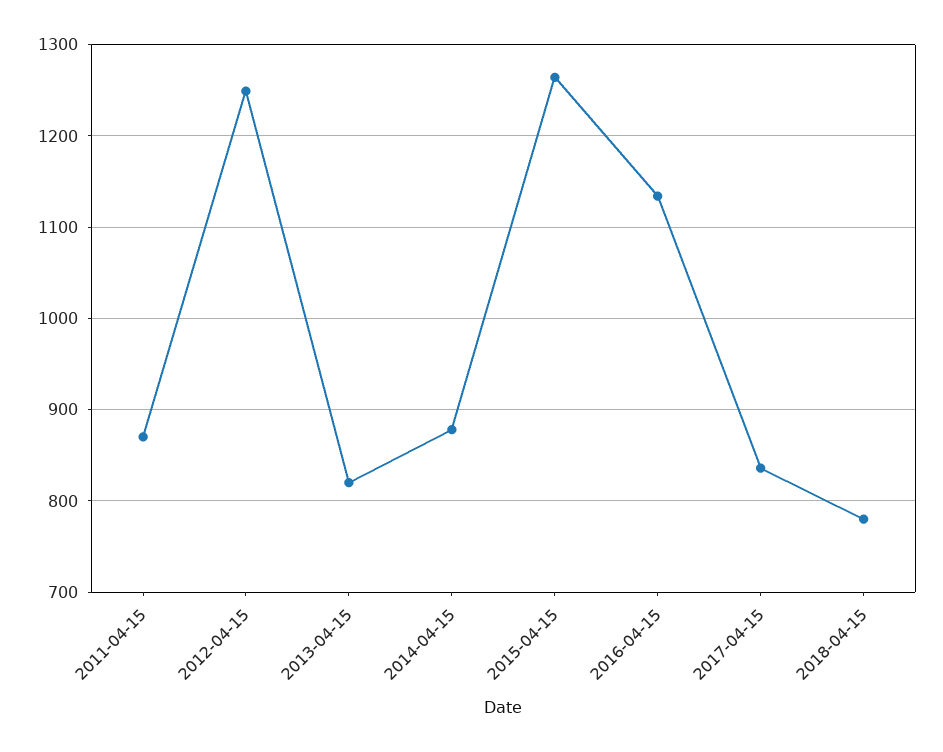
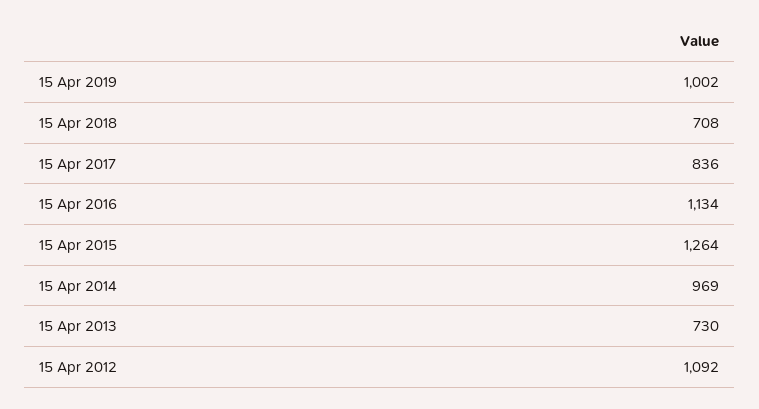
2011-04-15: 870 -> none
2012-04-15: 1250 -> 1092
2013-04-15: 820 -> 730
2014-04-15: 880 -> 969
2018-04-15: 780 -> 708
15 Apr 2019: none -> 1002

